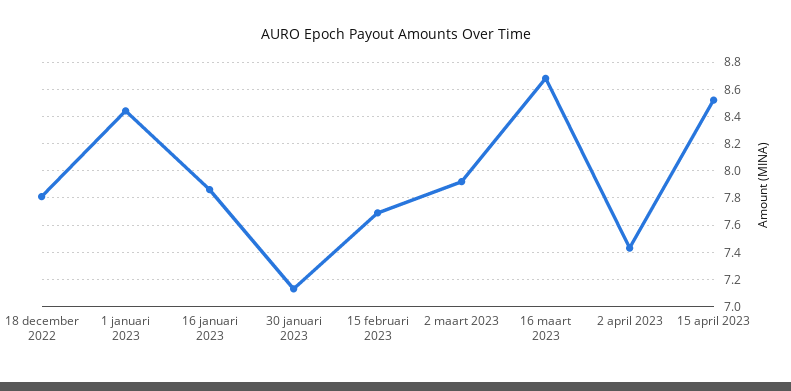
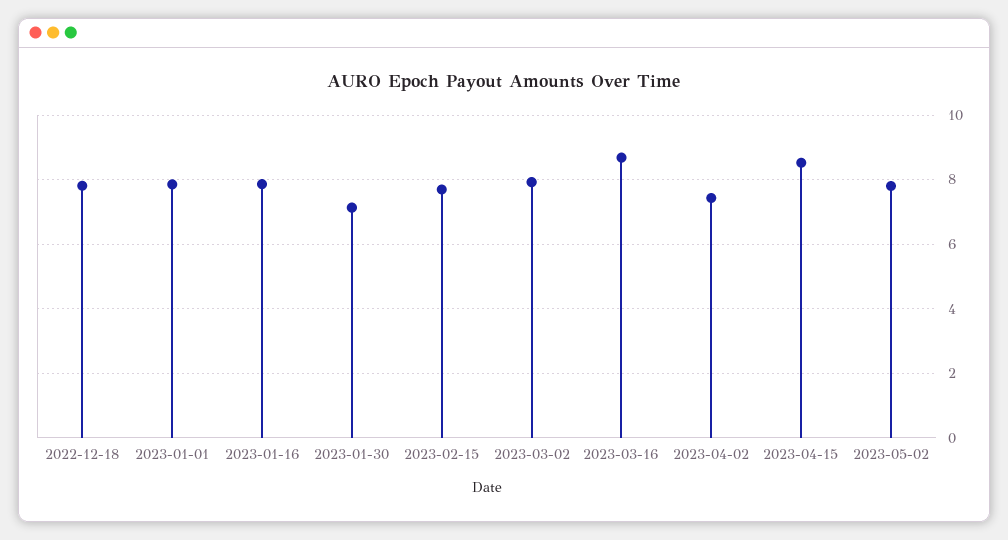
1 januari 2023: 8.45 -> 7.8
2023-05-02: none -> 7.8

